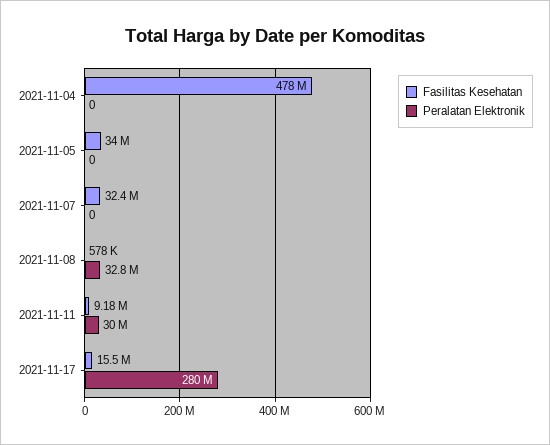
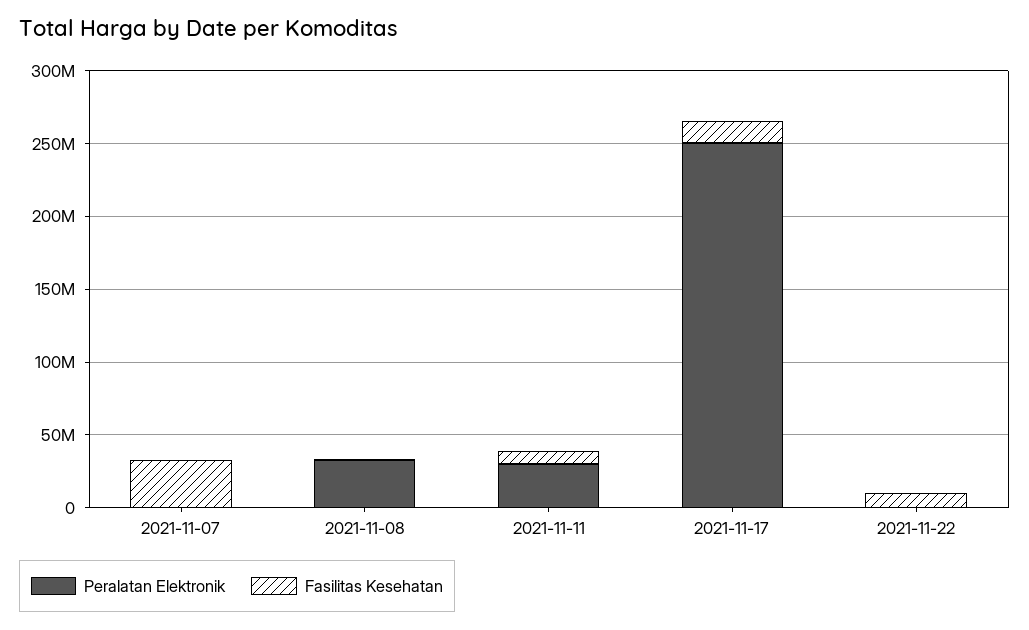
Fasilitas Kesehatan, 2021-11-04: 478000000 -> none
Peralatan Elektronik, 2021-11-04: 0 -> none
Fasilitas Kesehatan, 2021-11-05: 34000000 -> none
Peralatan Elektronik, 2021-11-05: 0 -> none
Peralatan Elektronik, 2021-11-17: 280000000 -> 250000000
Peralatan Elektronik, 2021-11-22: none -> 0
Fasilitas Kesehatan, 2021-11-22: none -> 10000000

